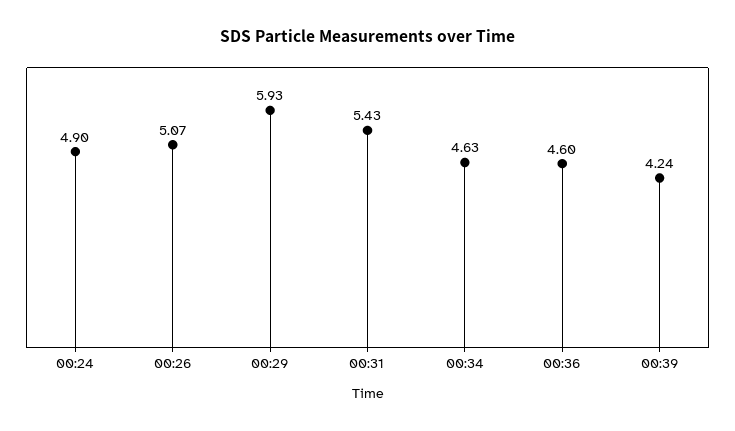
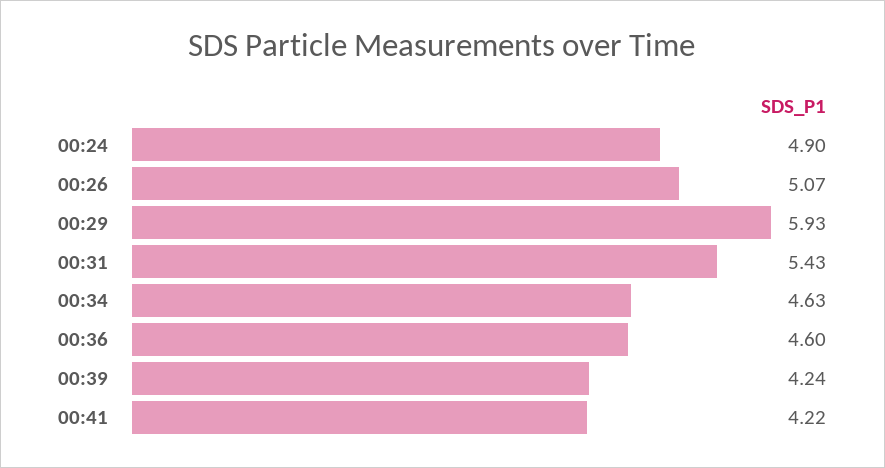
00:41: none -> 4.22

